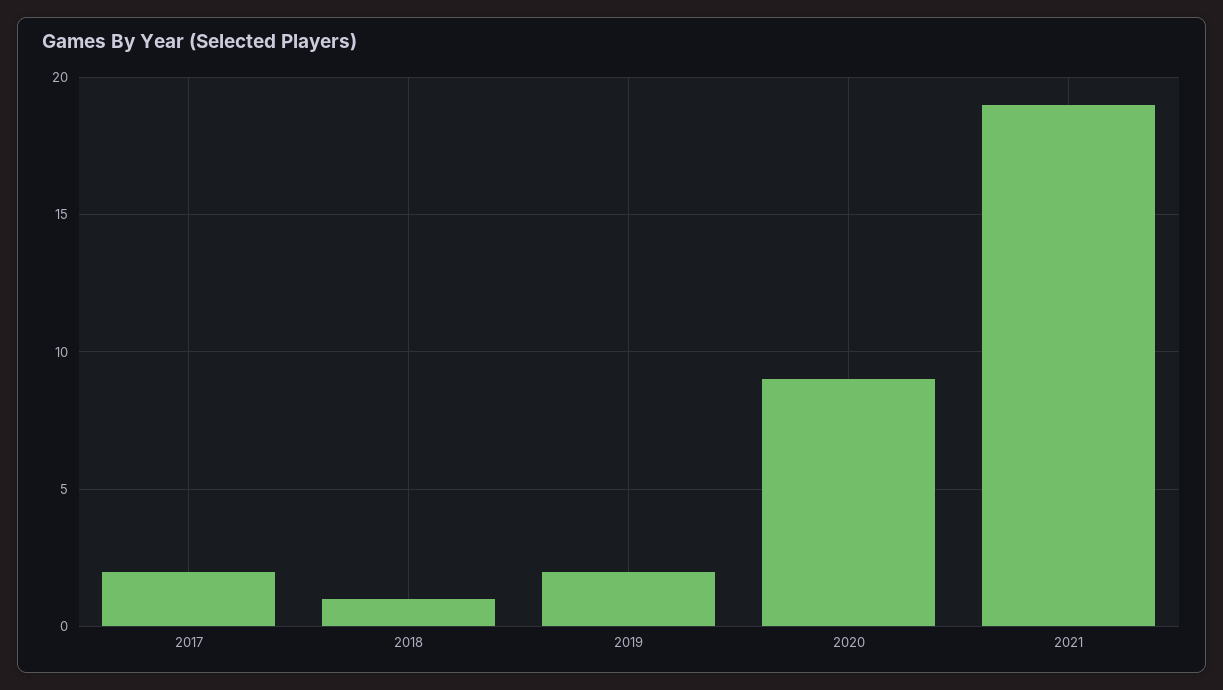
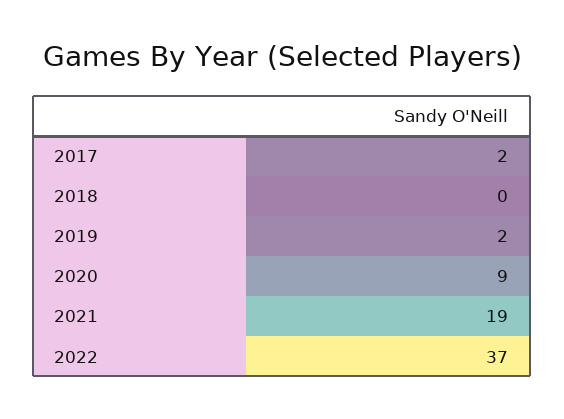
2018: 1 -> 0
2022: none -> 37

